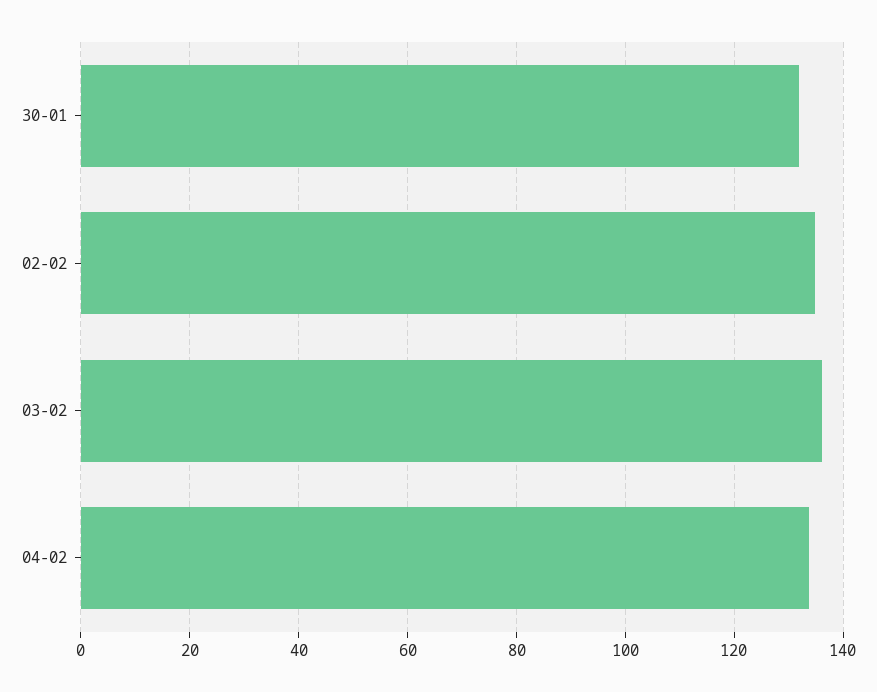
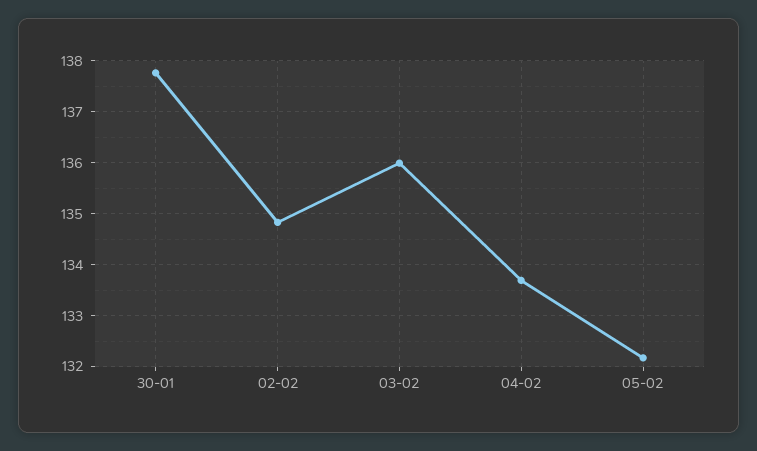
30-01: 132 -> 137.8
05-02: none -> 132.2

